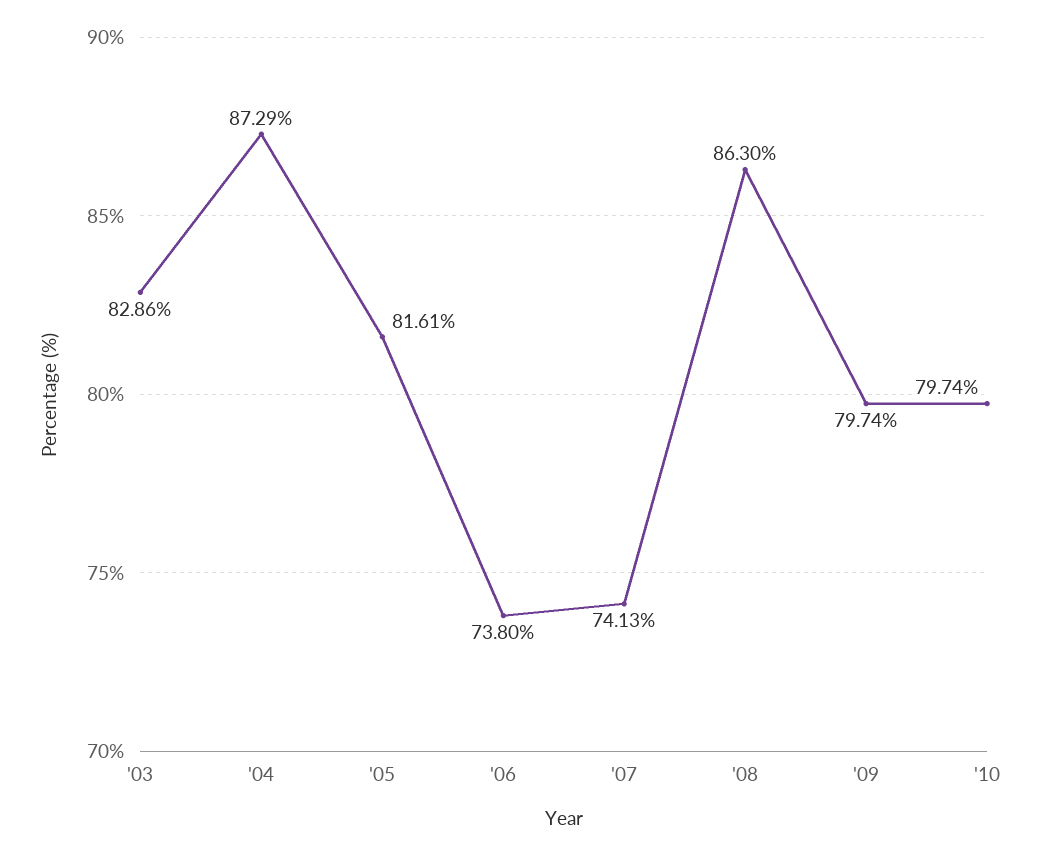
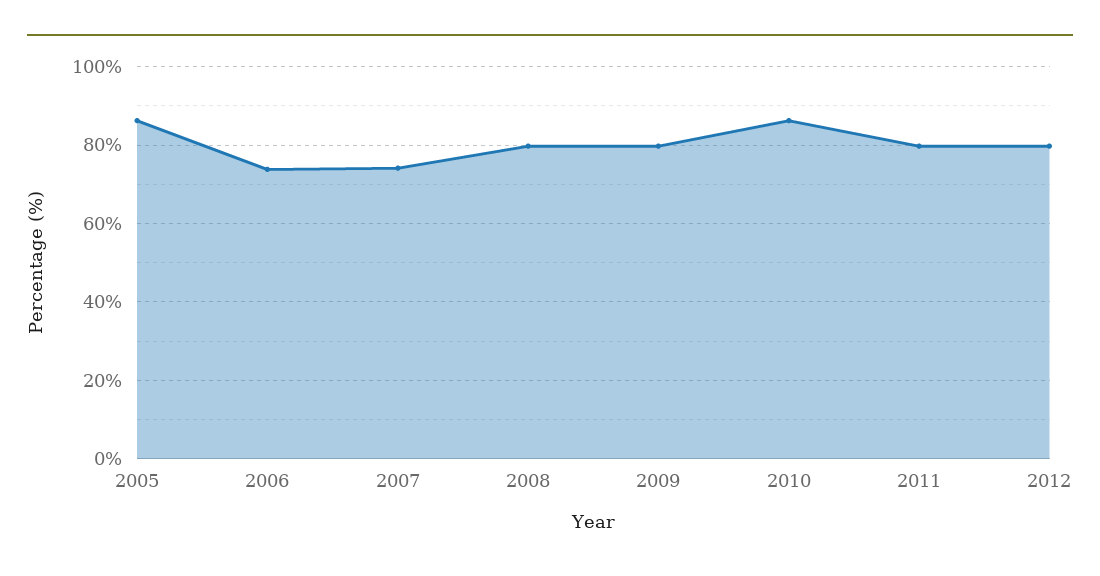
'03: 82.86 -> none
'04: 87.29 -> none
'05: 81.61 -> 86
'08: 86.3 -> 80
'10: 79.74 -> 86
2011: none -> 80
2012: none -> 80

